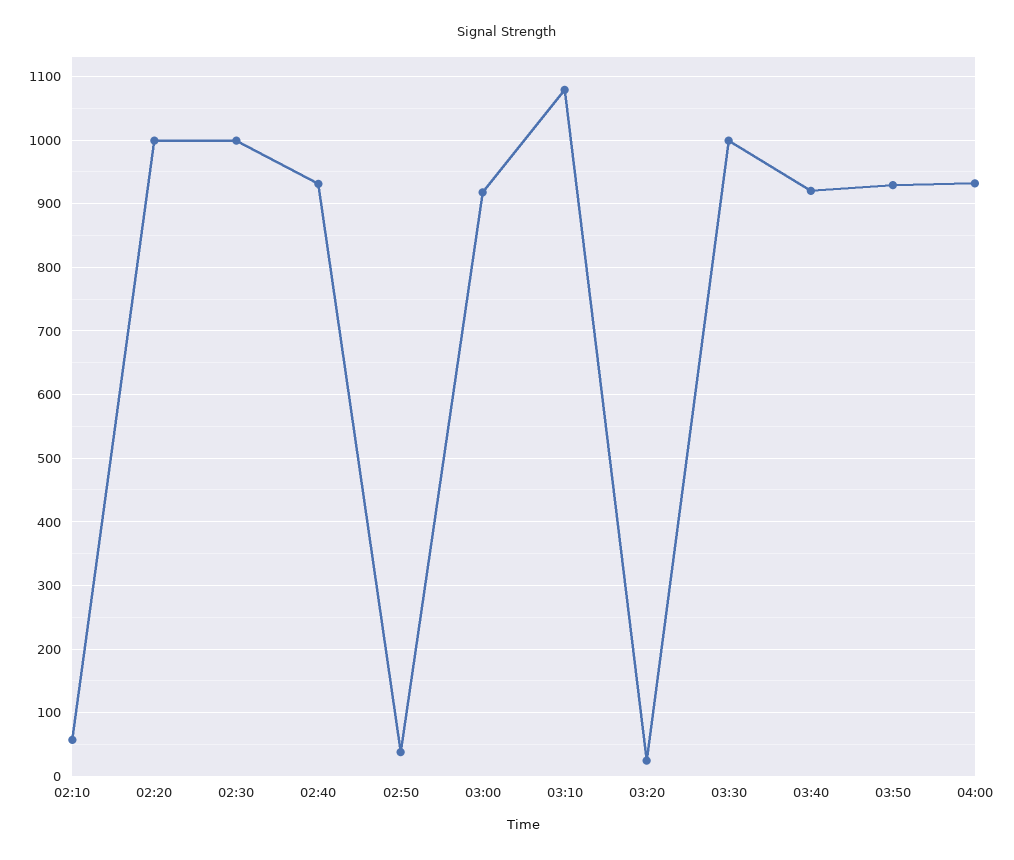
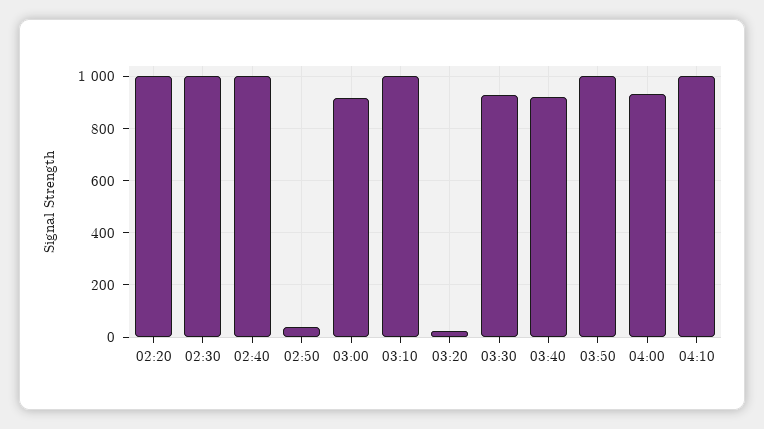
02:10: 60 -> none
02:40: 930 -> 1000
03:10: 1080 -> 1000
03:30: 1000 -> 925
03:50: 930 -> 1000
04:10: none -> 1000

